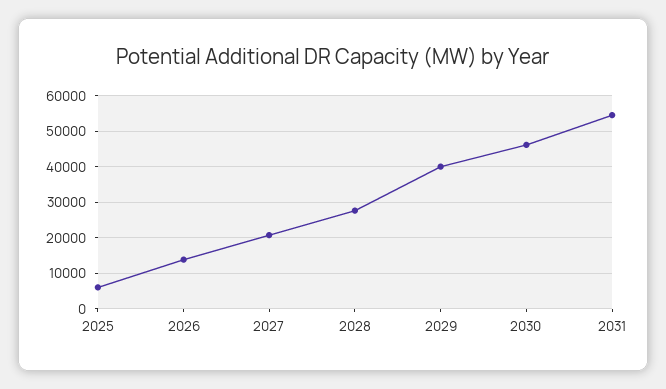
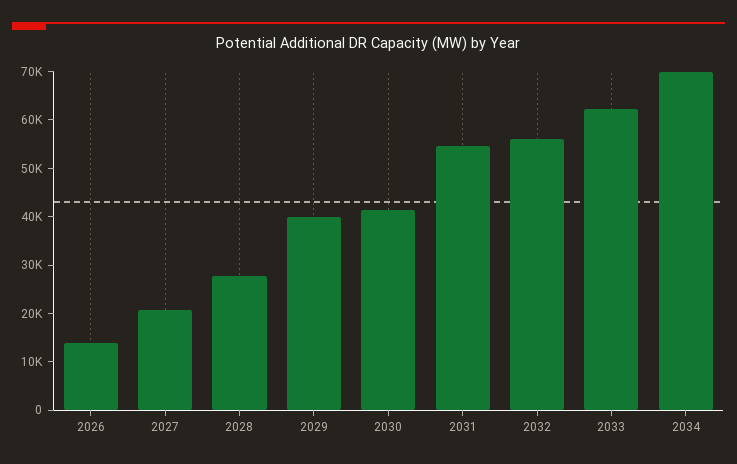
2025: 6000 -> none
2030: 46000 -> 42000
2032: none -> 56000
2033: none -> 62000
2034: none -> 70000

